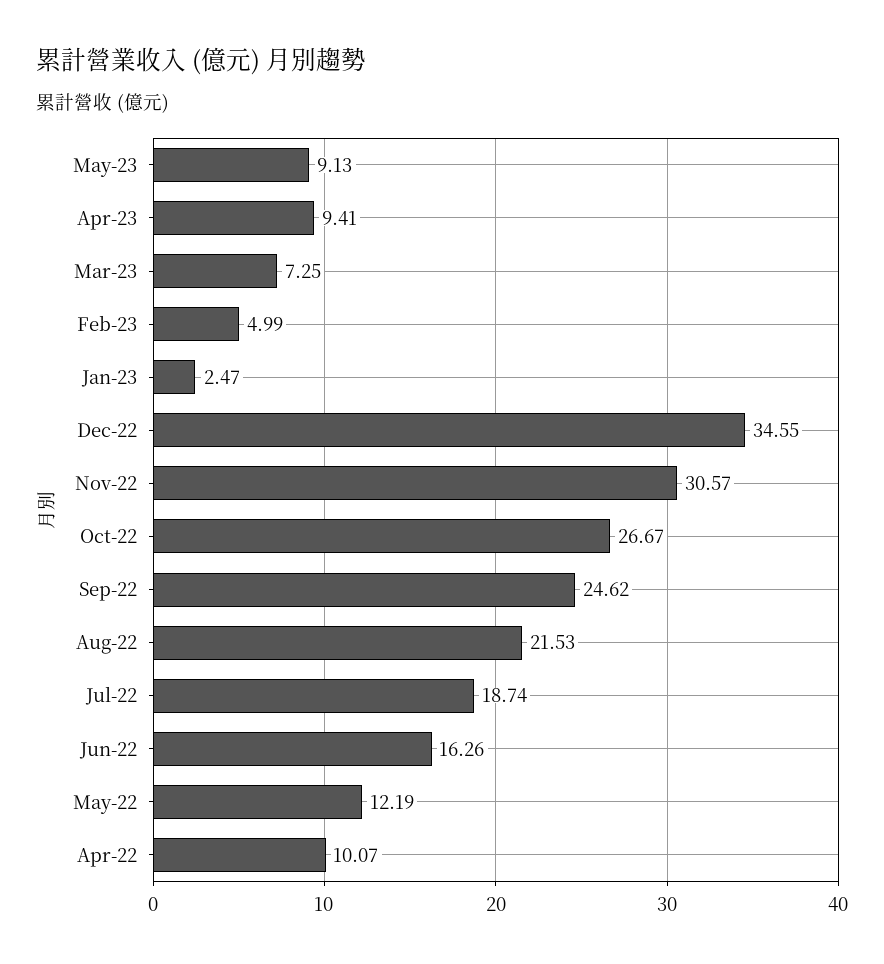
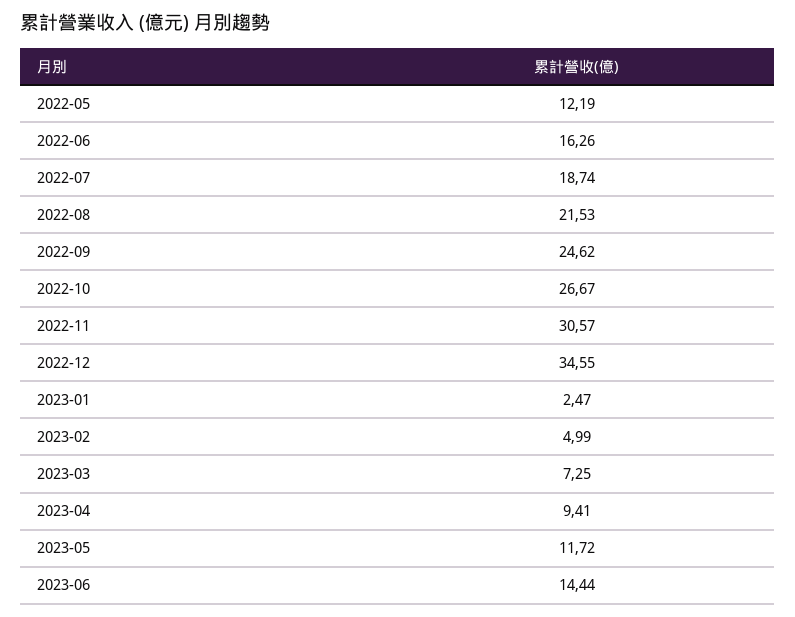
May-23: 9.13 -> 11.72
Apr-22: 10.07 -> none
2023-06: none -> 14.44

